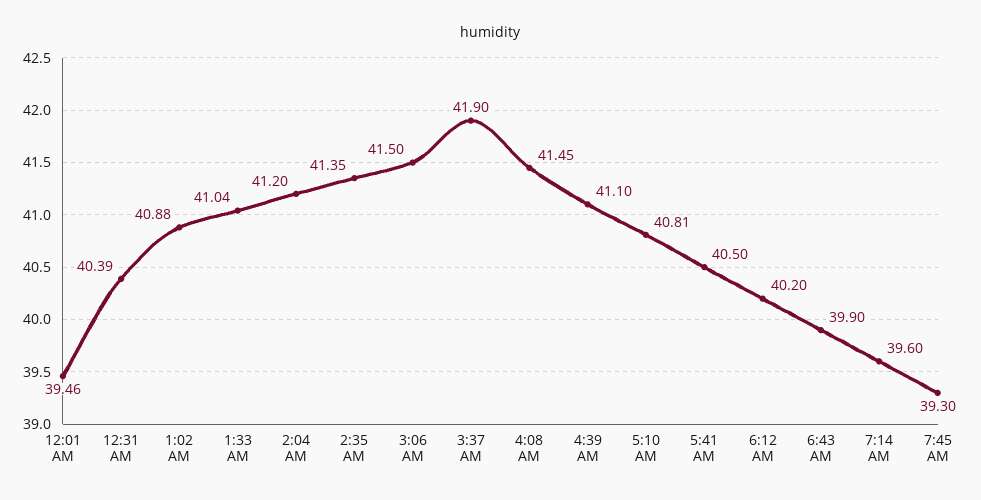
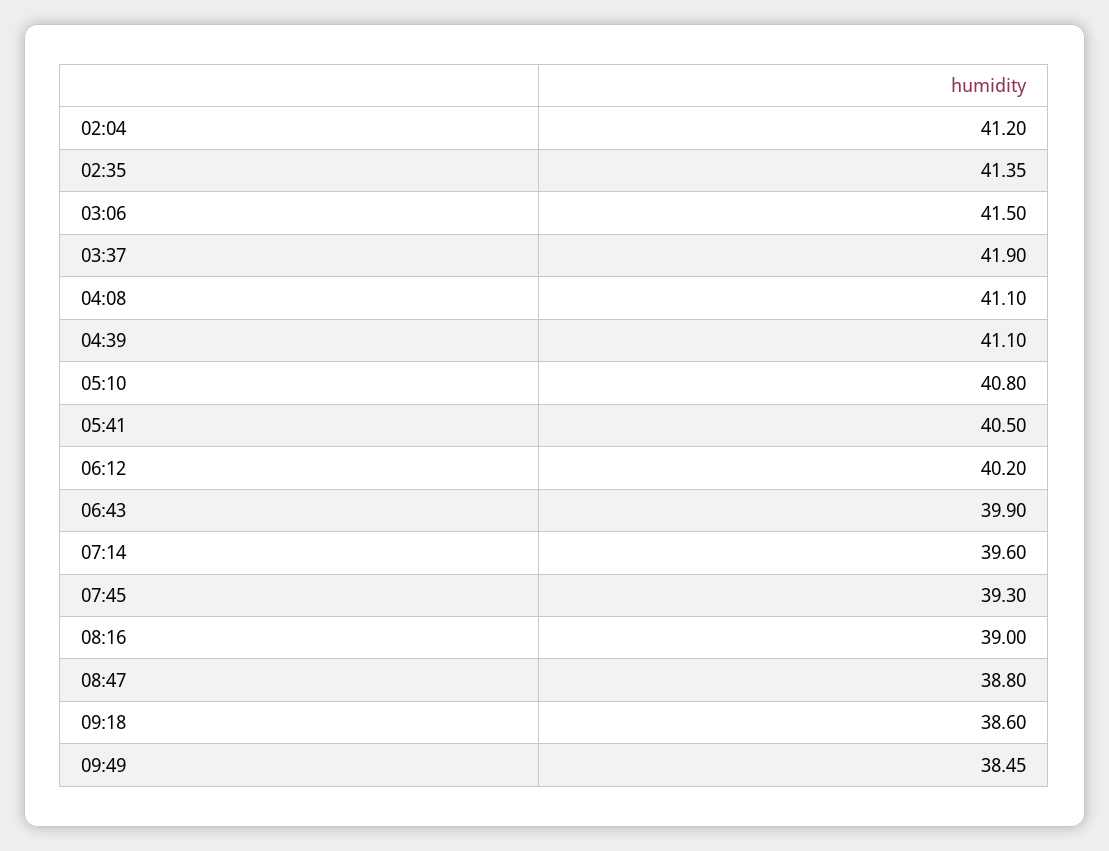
12:01 AM: 39.46 -> none
12:31 AM: 40.39 -> none
1:02 AM: 40.88 -> none
1:33 AM: 41.04 -> none
4:08 AM: 41.45 -> 41.1
5:10 AM: 40.81 -> 40.8
08:16: none -> 39
08:47: none -> 38.8
09:18: none -> 38.6
09:49: none -> 38.45

